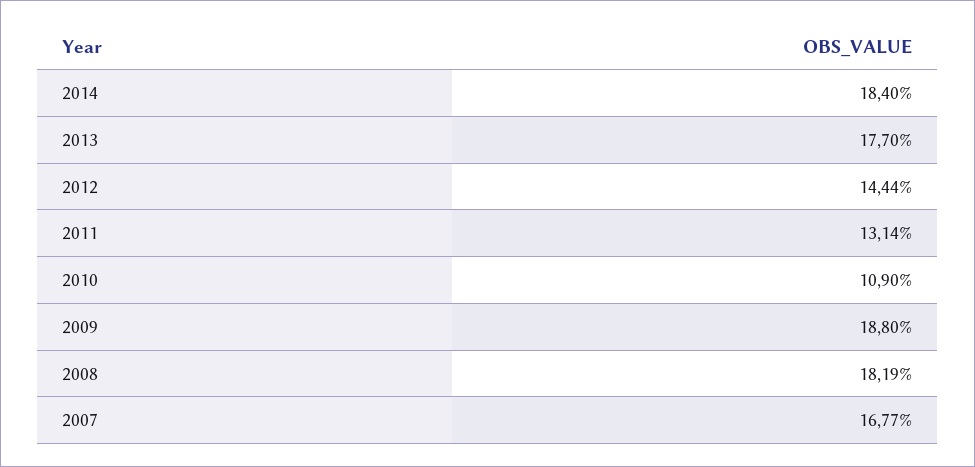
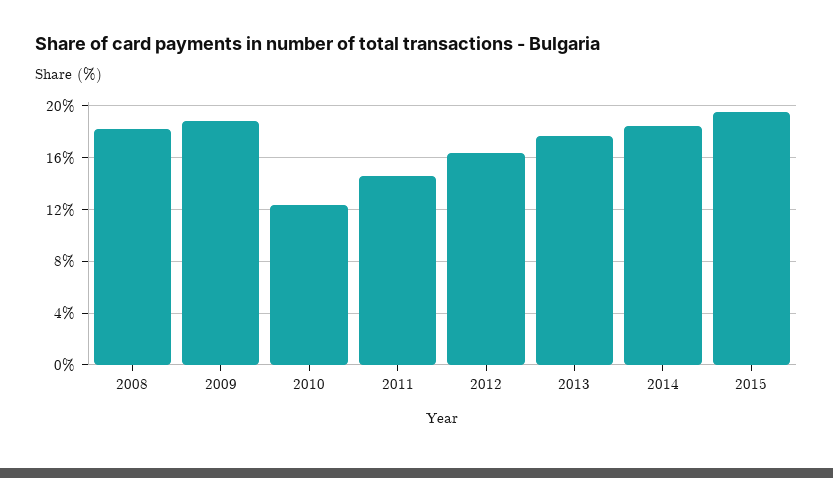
2012: 14.44 -> 16.5
2011: 13.14 -> 14.5
2010: 10.9 -> 12.5
2007: 16.77 -> none
2015: none -> 19.5

